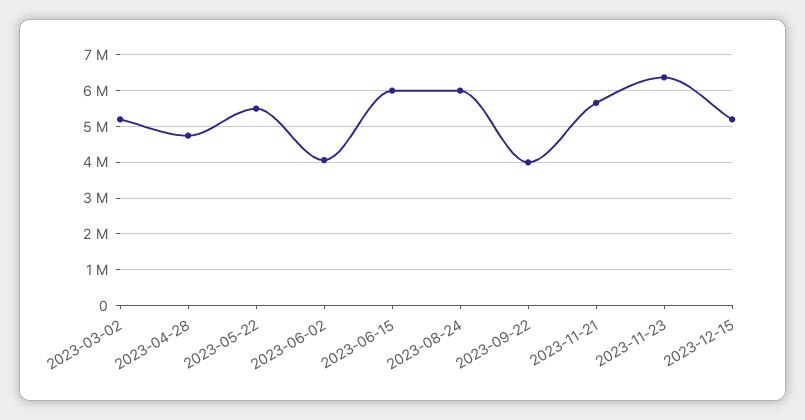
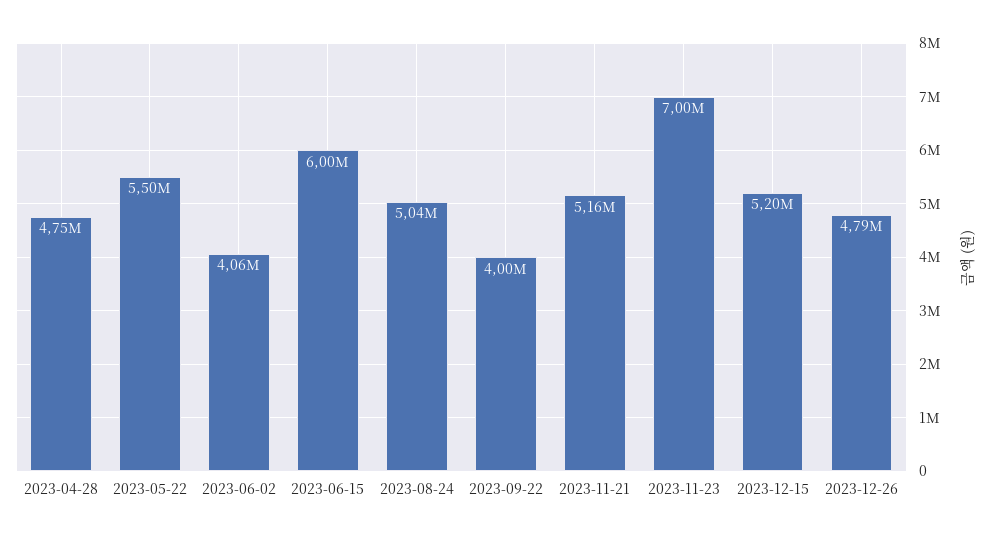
2023-03-02: 5200000 -> none
2023-08-24: 6000000 -> 5040000
2023-11-21: 5600000 -> 5160000
2023-11-23: 6400000 -> 7000000
2023-12-26: none -> 4790000

